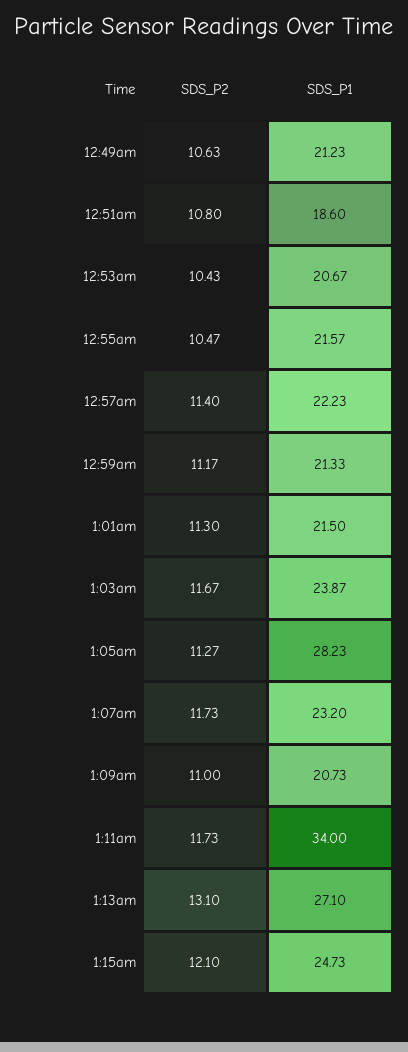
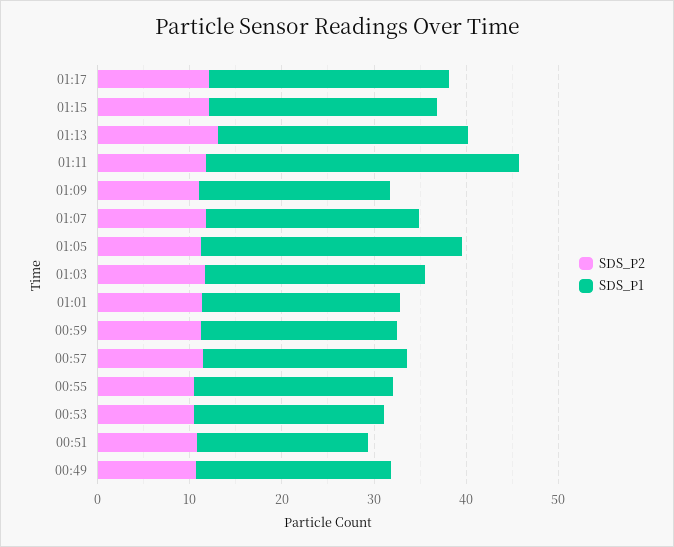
SDS_P2, 01:17: none -> 12
SDS_P1, 01:17: none -> 26

